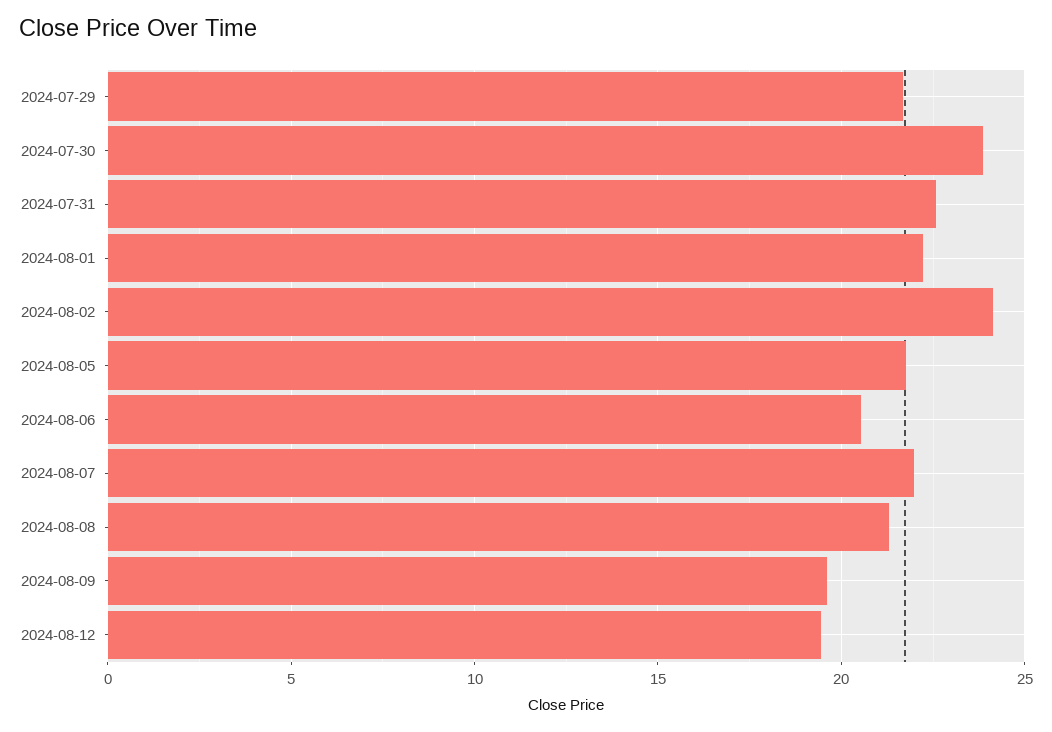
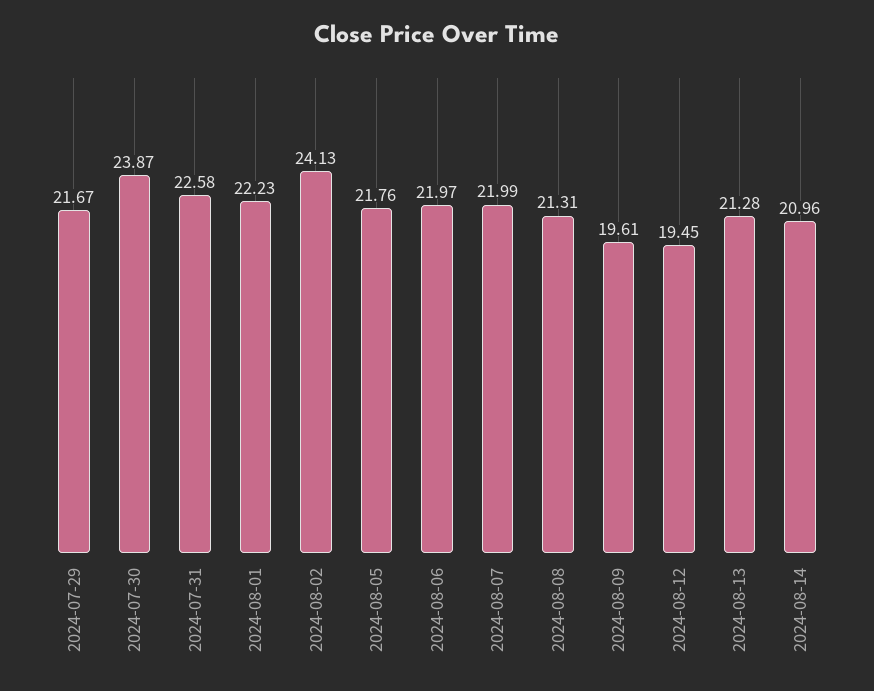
2024-08-06: 20.5 -> 21.97
2024-08-13: none -> 21.28
2024-08-14: none -> 20.96

